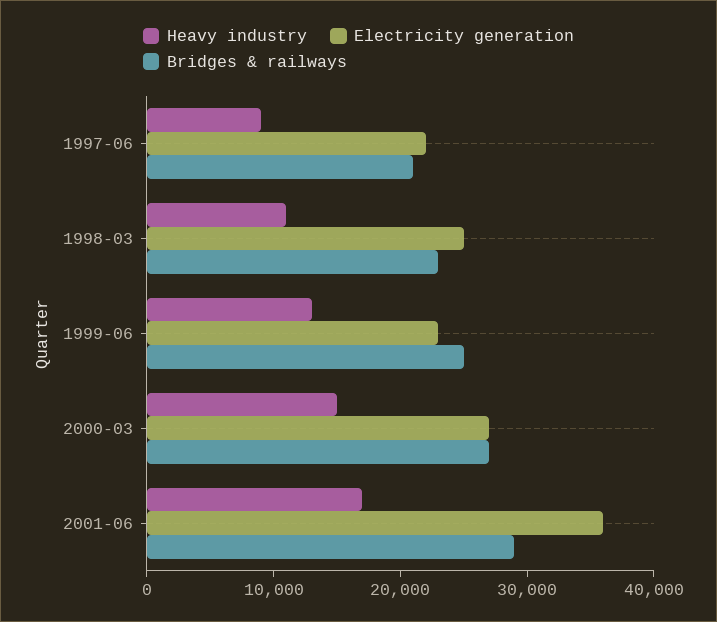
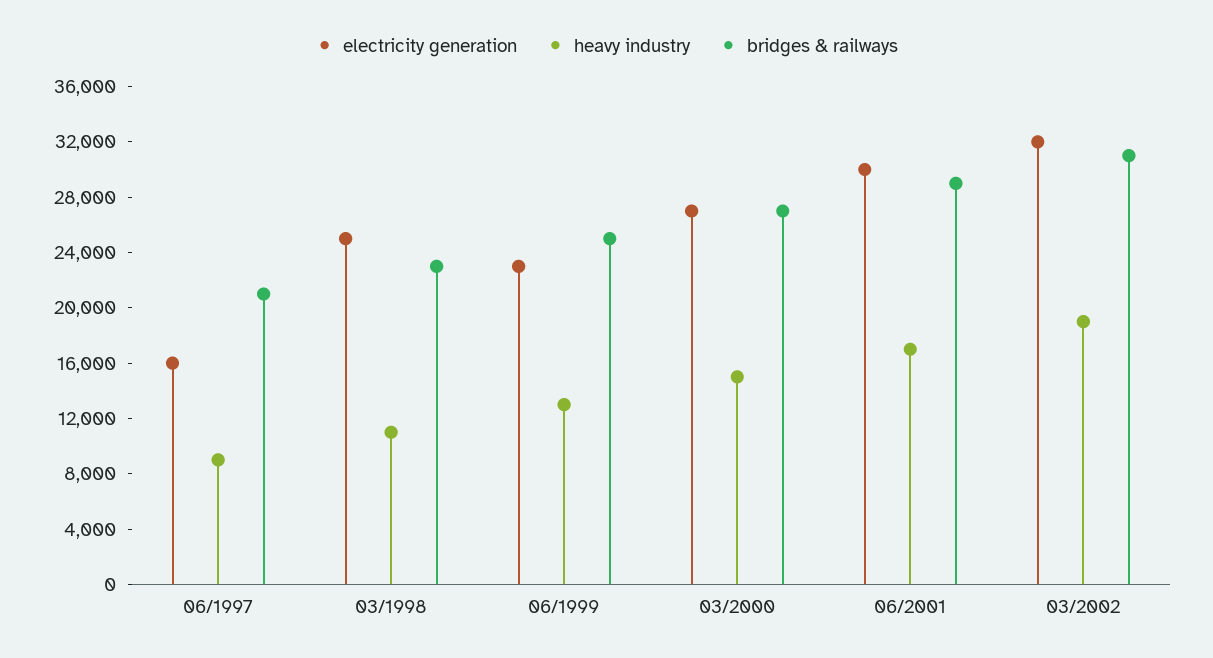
Electricity generation, 1997-06: 22000 -> 16000
Electricity generation, 2001-06: 36000 -> 30000
Electricity generation, 03/2002: none -> 32000
Heavy industry, 03/2002: none -> 19000
Bridges & railways, 03/2002: none -> 31000

